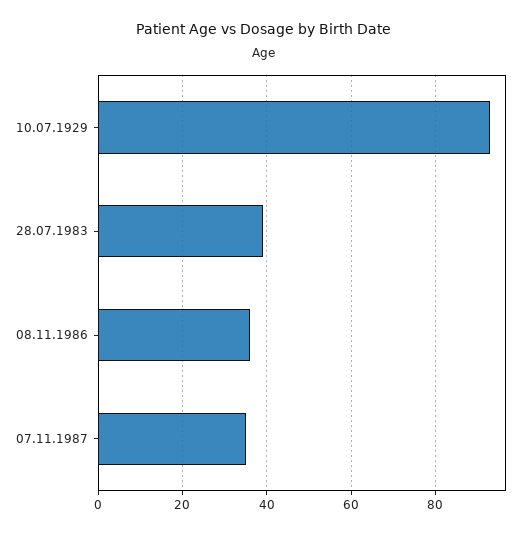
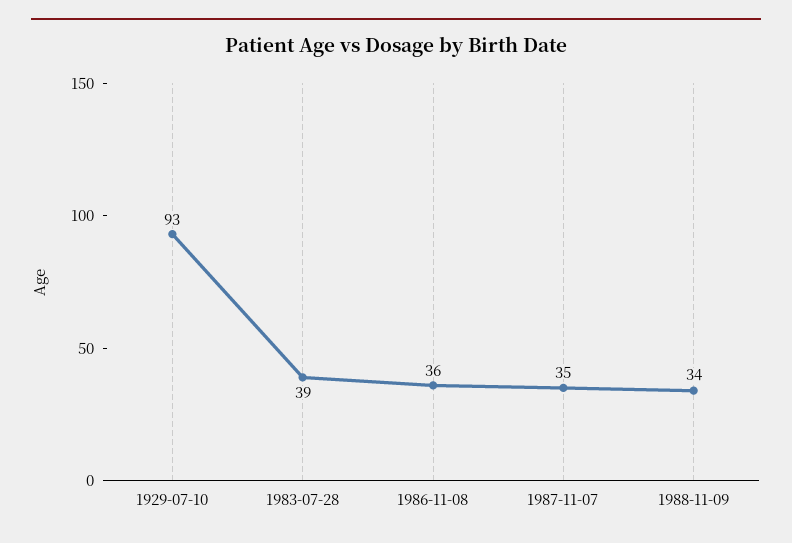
1988-11-09: none -> 34

